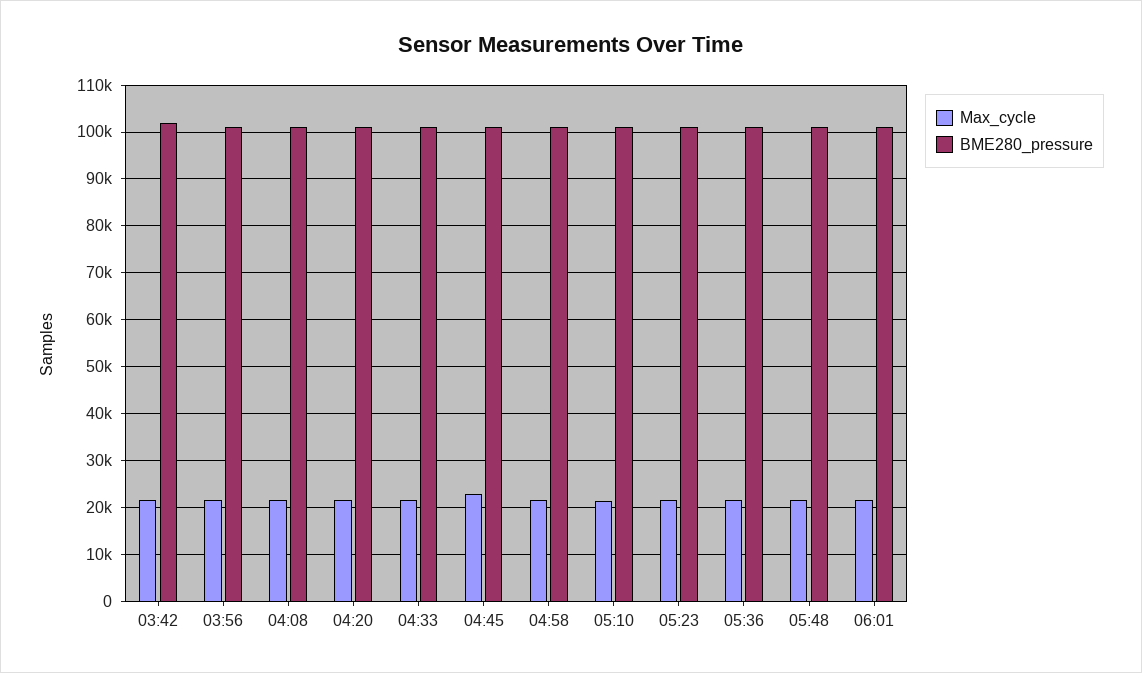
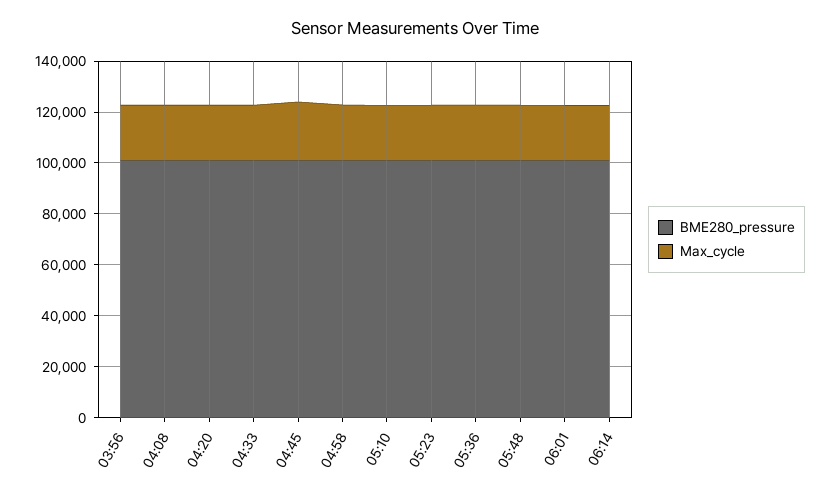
Max_cycle, 03:42: 22000 -> none
BME280_pressure, 03:42: 102000 -> none
BME280_pressure, 06:14: none -> 100000
Max_cycle, 06:14: none -> 20000

